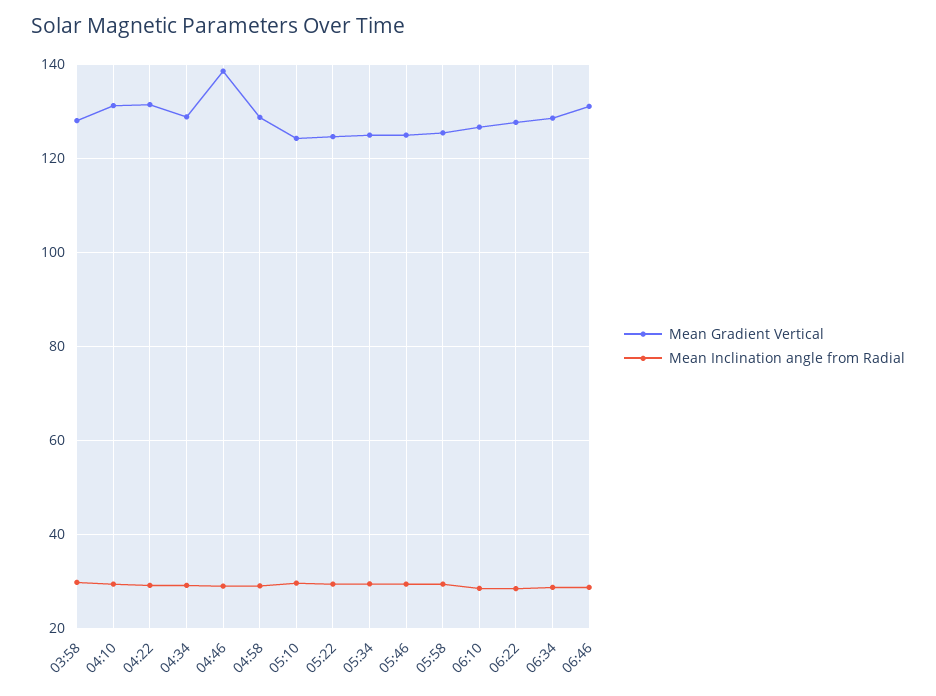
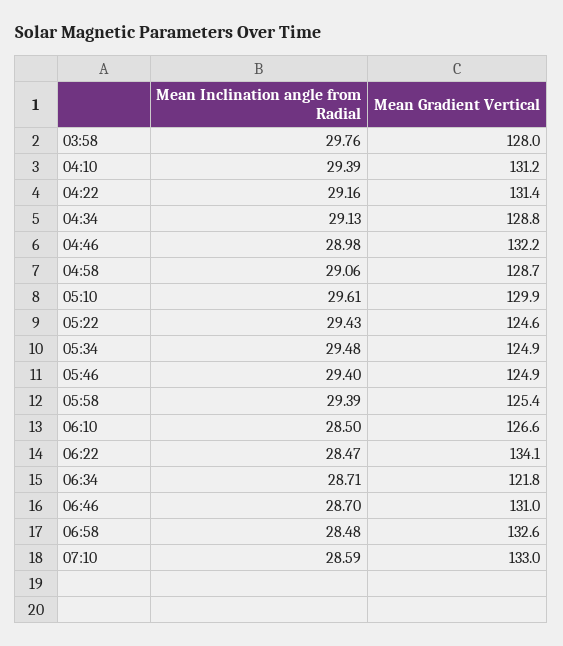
Mean Gradient Vertical, 04:46: 138 -> 132.2
Mean Gradient Vertical, 05:10: 124 -> 129.9
Mean Gradient Vertical, 06:22: 128 -> 134.1
Mean Gradient Vertical, 06:34: 128 -> 121.8
Mean Inclination angle from Radial, 06:58: none -> 28.48
Mean Gradient Vertical, 06:58: none -> 132.6
Mean Inclination angle from Radial, 07:10: none -> 28.59
Mean Gradient Vertical, 07:10: none -> 133

